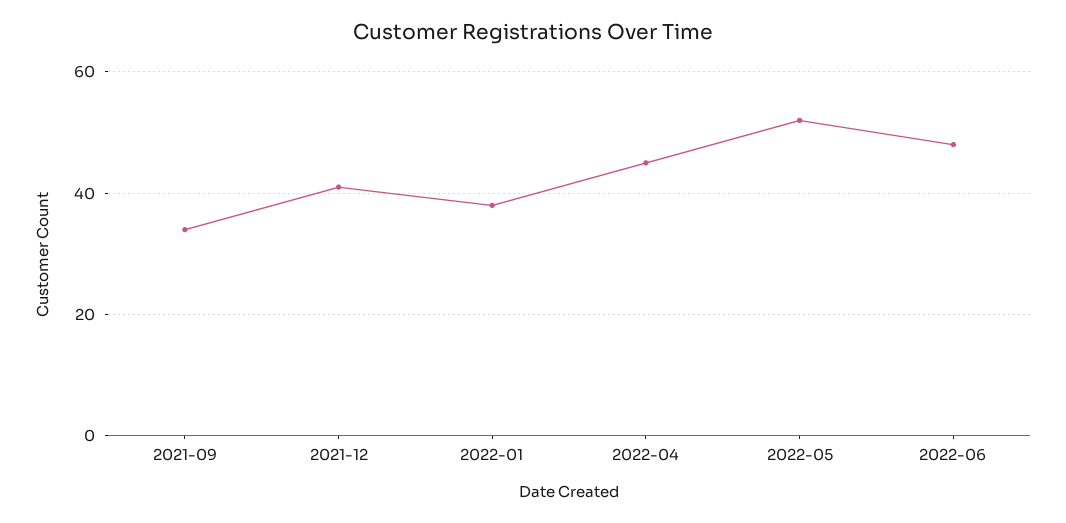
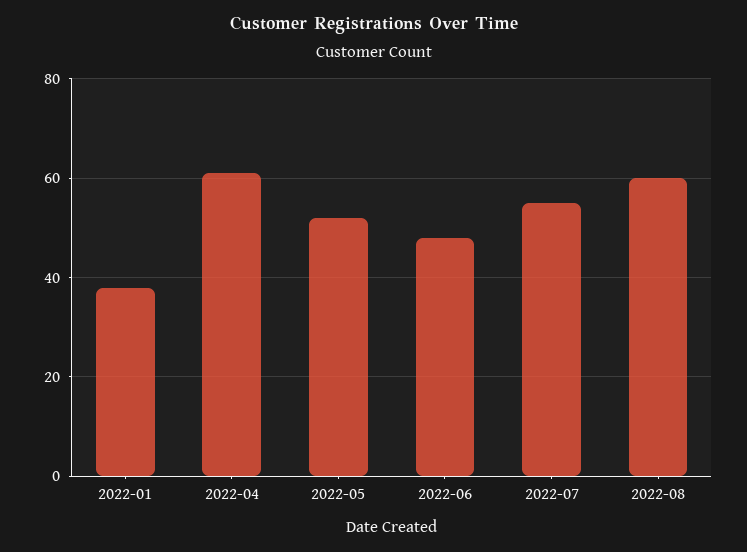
2021-09: 35 -> none
2021-12: 40 -> none
2022-04: 45 -> 60
2022-07: none -> 55
2022-08: none -> 60

